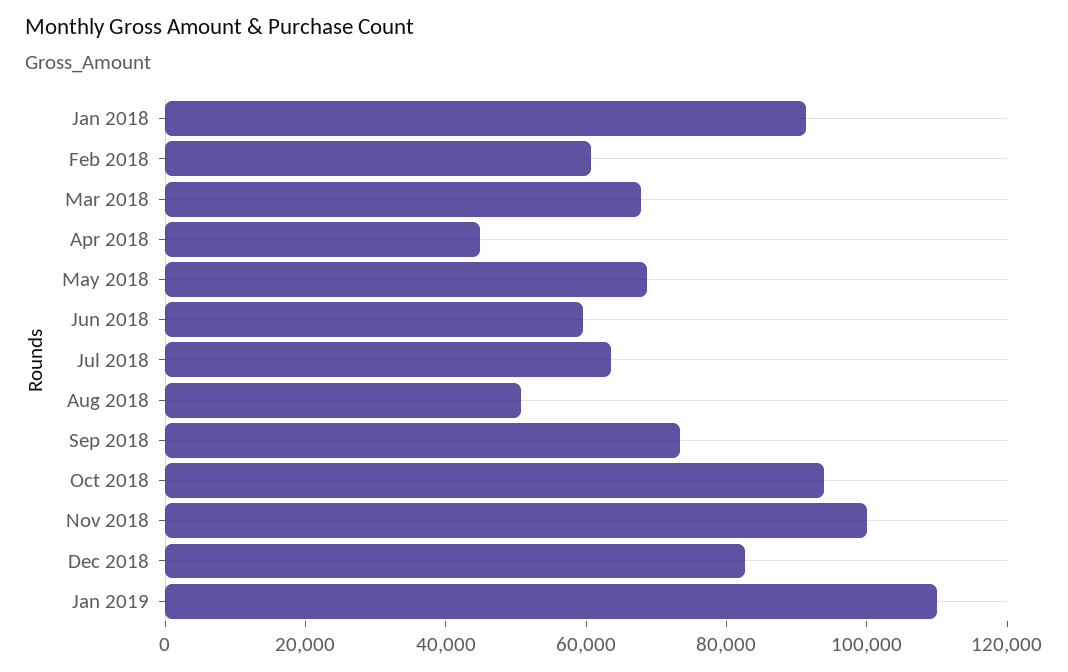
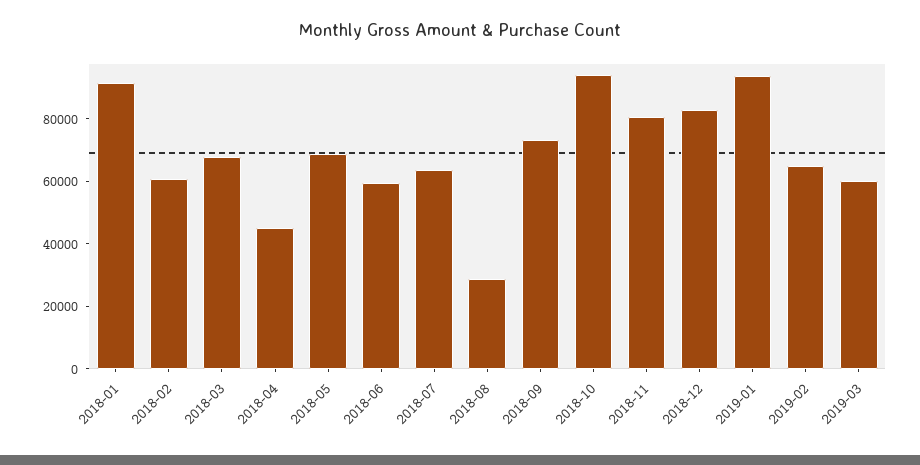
Aug 2018: 50000 -> 30000
Nov 2018: 100000 -> 80000
Jan 2019: 110000 -> 95000
2019-02: none -> 65000
2019-03: none -> 60000

